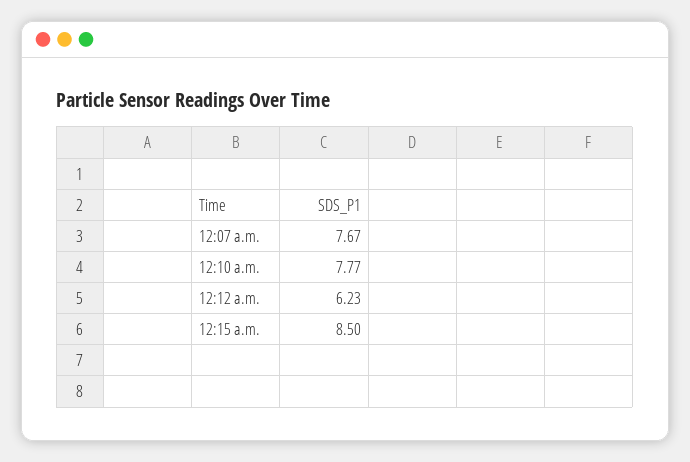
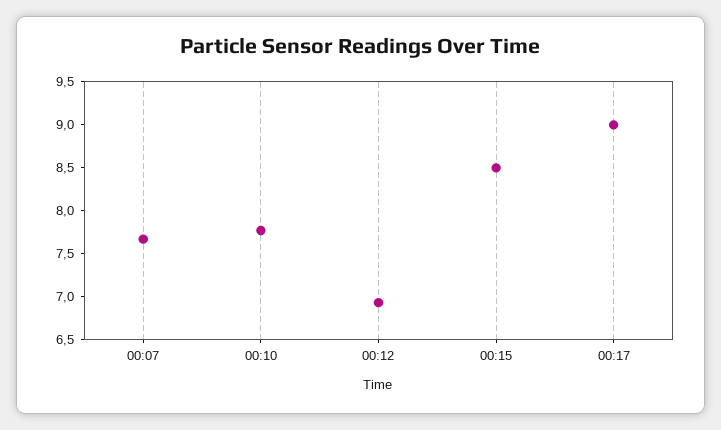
12:12 a.m.: 6.23 -> 6.9
00:17: none -> 9

